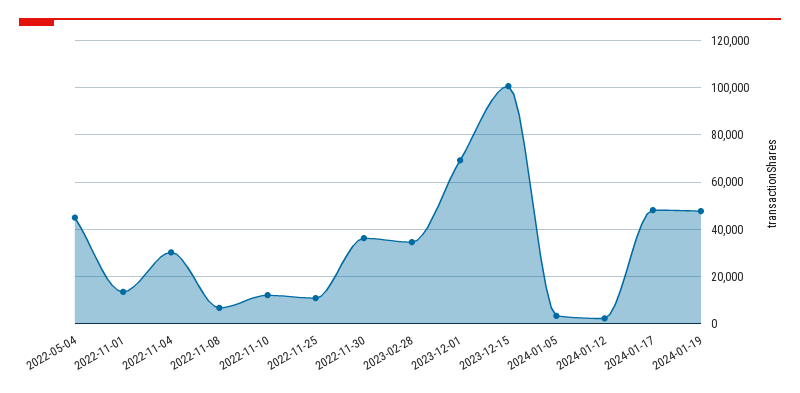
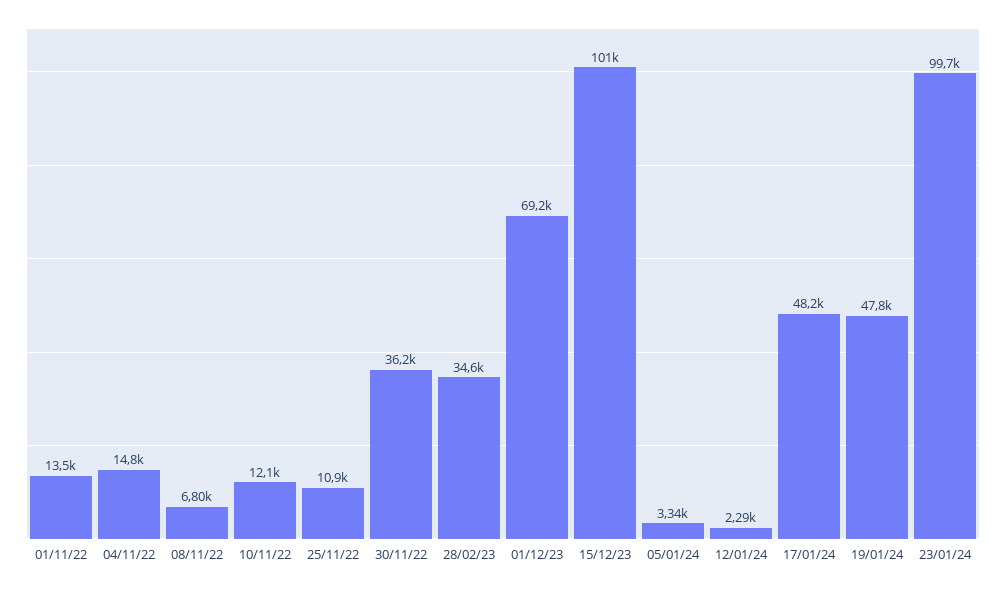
2022-05-04: 45000 -> none
2022-11-04: 30000 -> 14800
23/01/24: none -> 99700

